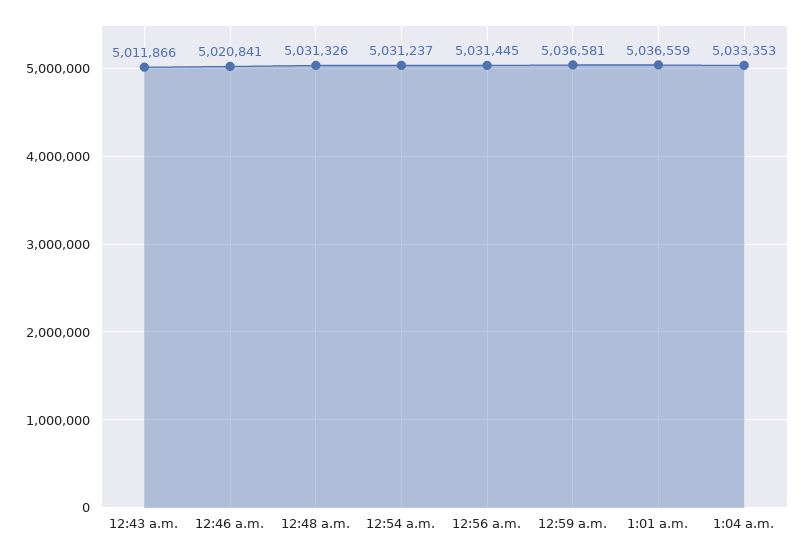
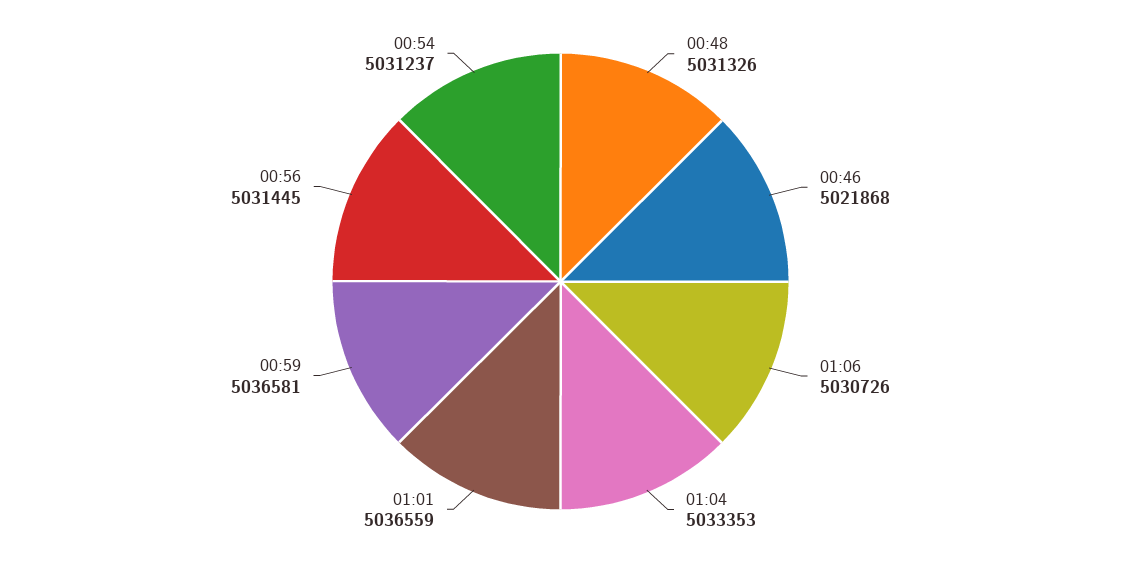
12:43 a.m.: 5011866 -> none
12:46 a.m.: 5020841 -> 5021868
01:06: none -> 5030726

